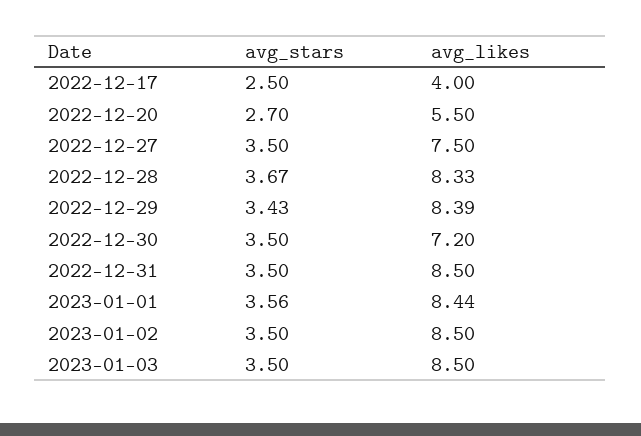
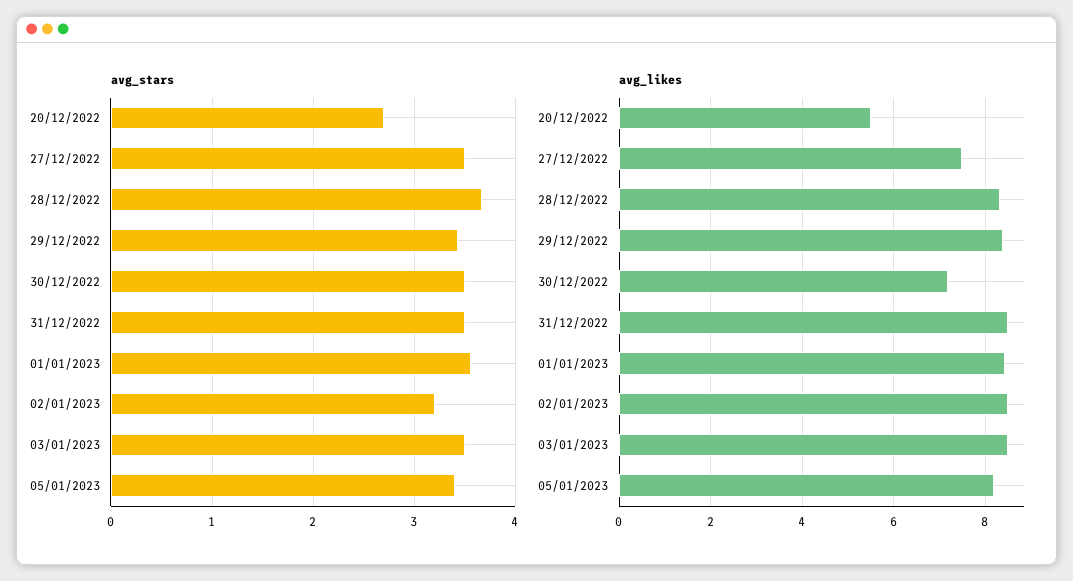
avg_stars, 2022-12-17: 2.5 -> none
avg_likes, 2022-12-17: 4 -> none
avg_stars, 2023-01-02: 3.5 -> 3.2
avg_stars, 05/01/2023: none -> 3.4
avg_likes, 05/01/2023: none -> 8.2

